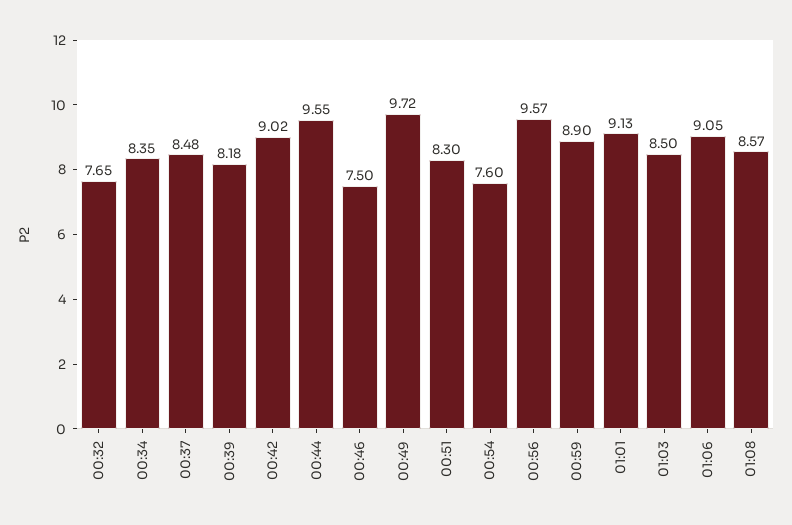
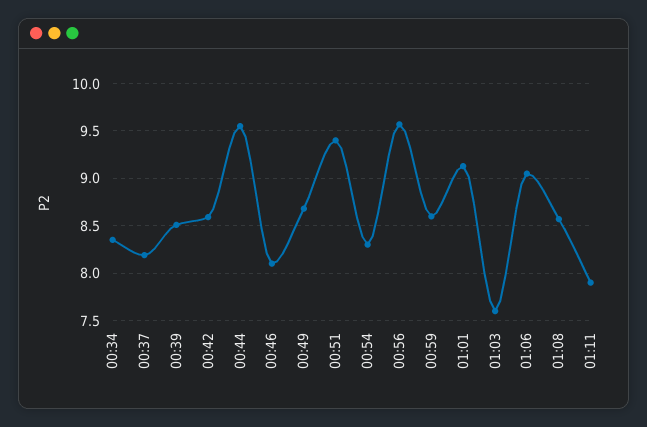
00:32: 7.65 -> none
00:37: 8.48 -> 8.2
00:39: 8.18 -> 8.5
00:42: 9.02 -> 8.6
00:46: 7.5 -> 8.1
00:49: 9.72 -> 8.7
00:51: 8.3 -> 9.4
00:54: 7.6 -> 8.3
00:59: 8.9 -> 8.6
01:03: 8.5 -> 7.6
01:11: none -> 7.9

